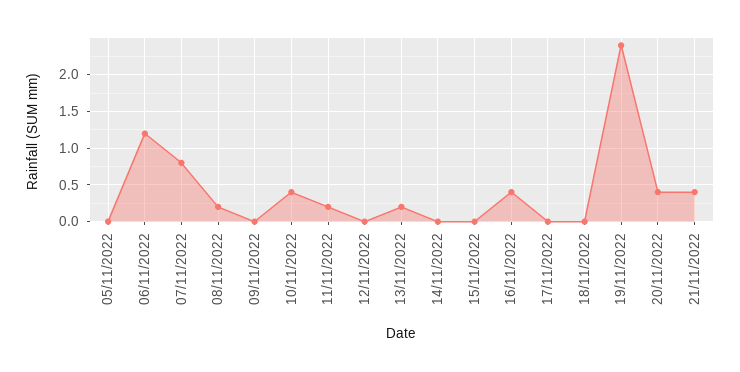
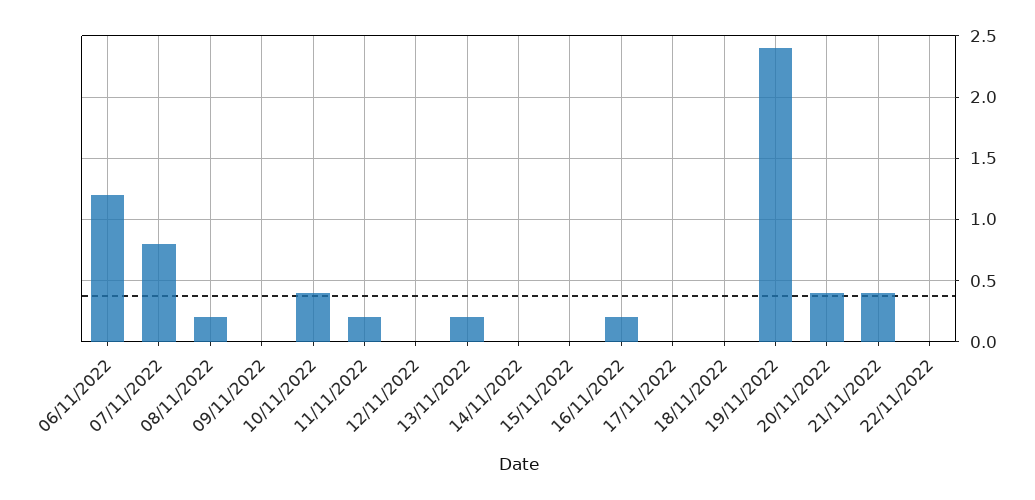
05/11/2022: 0 -> none
16/11/2022: 0.4 -> 0.2
22/11/2022: none -> 0

